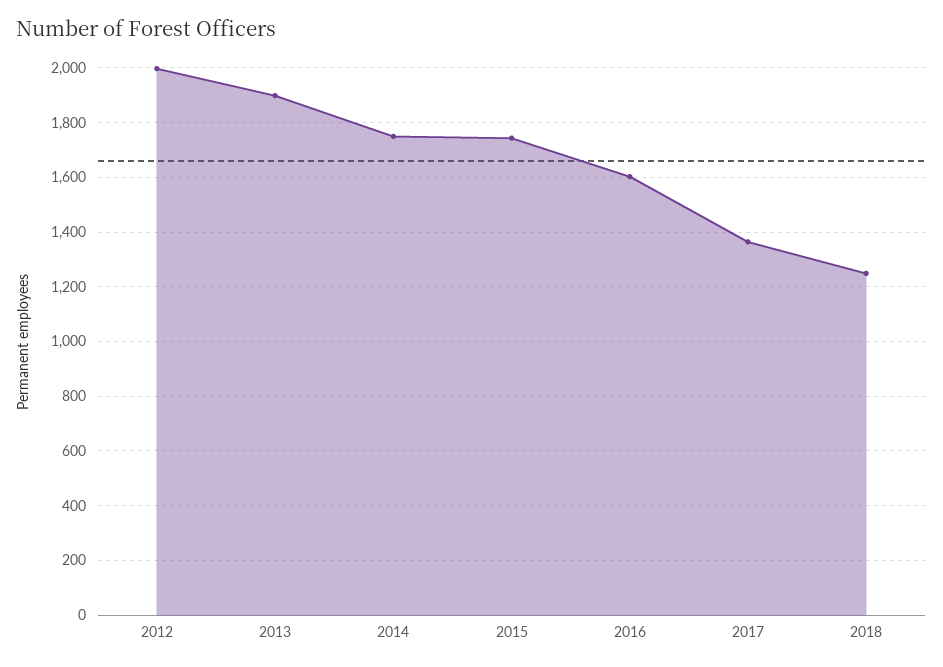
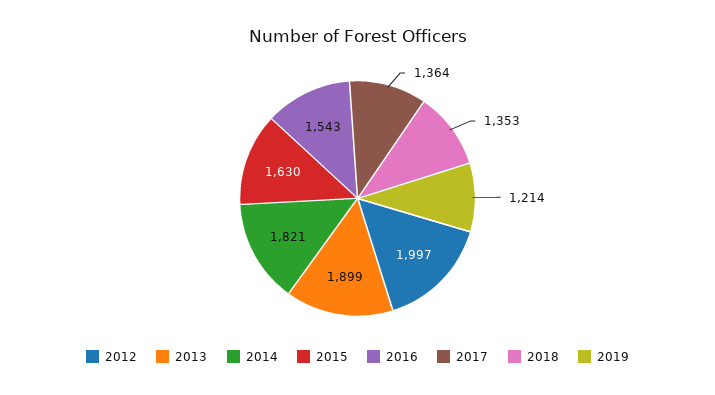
2014: 1750 -> 1821
2015: 1750 -> 1630
2016: 1600 -> 1543
2018: 1250 -> 1353
2019: none -> 1214

